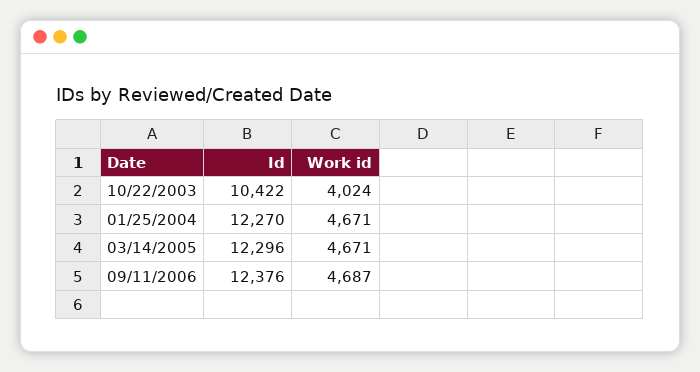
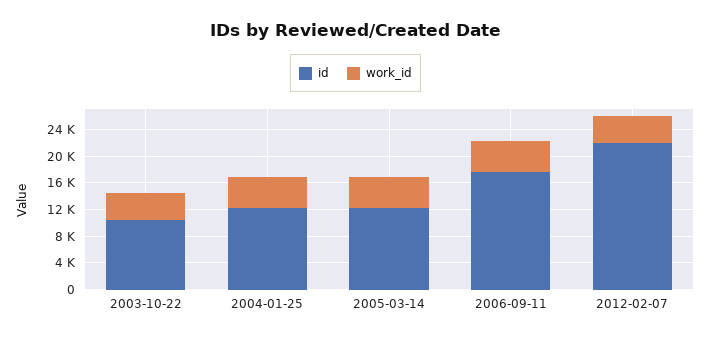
Id, 09/11/2006: 12376 -> 18000
Id, 2012-02-07: none -> 22000
Work id, 2012-02-07: none -> 4000

